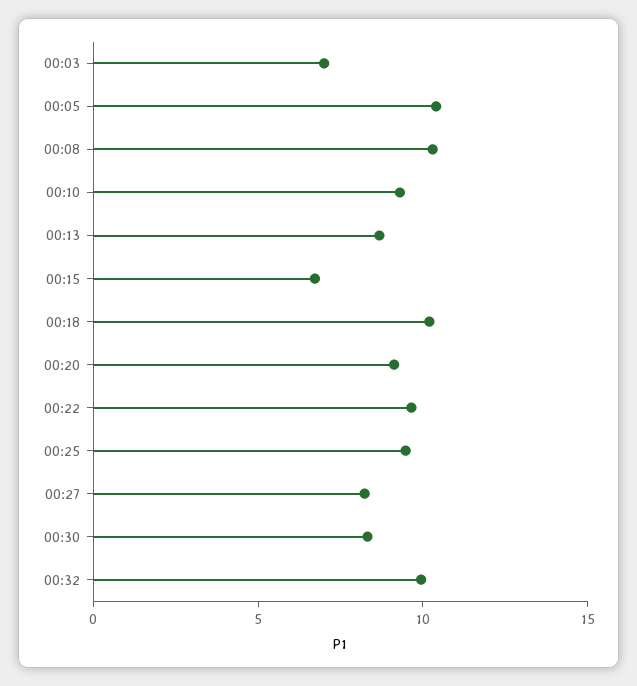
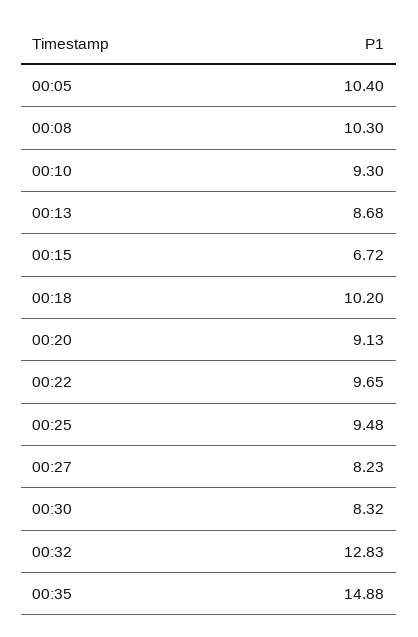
00:03: 7 -> none
00:32: 10 -> 12.83
00:35: none -> 14.88

